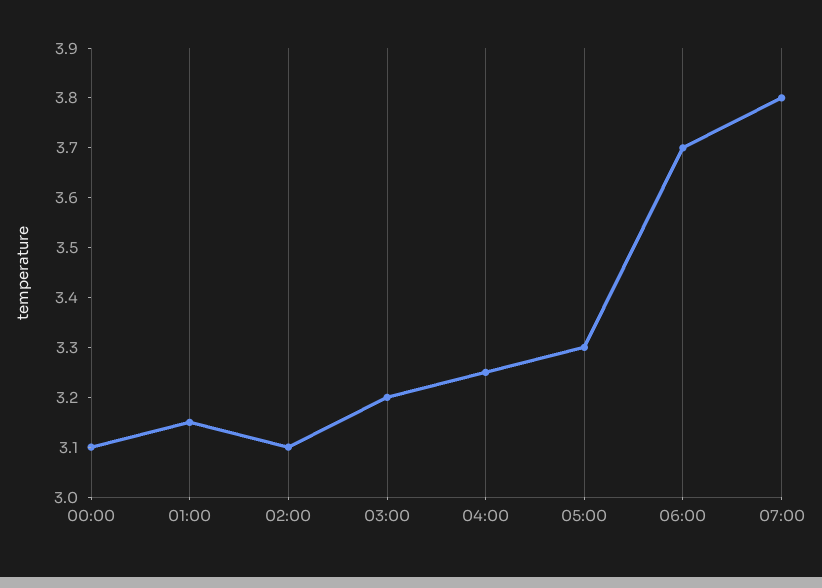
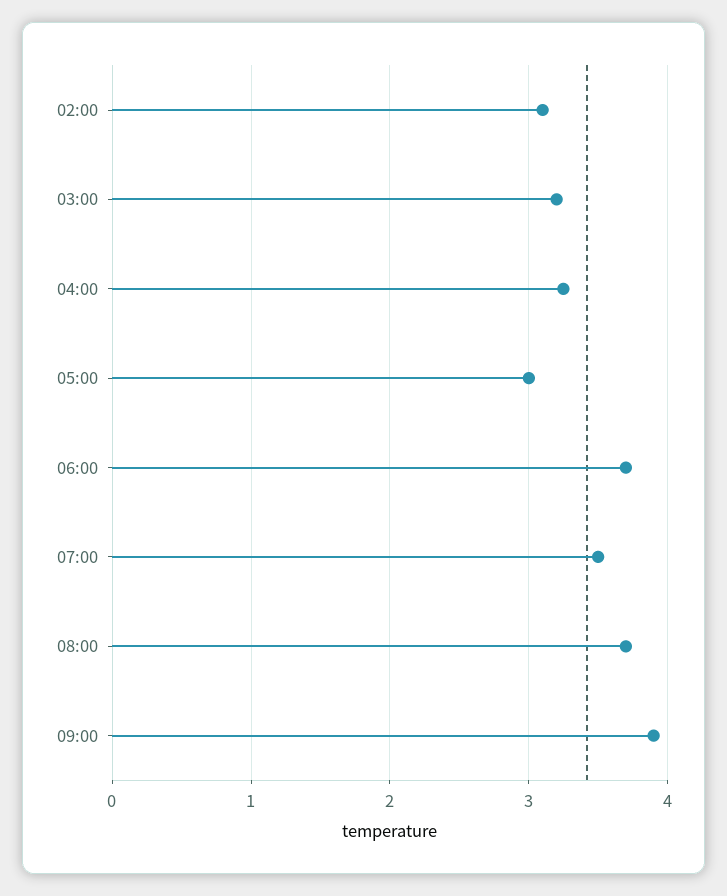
00:00: 3.1 -> none
01:00: 3.15 -> none
05:00: 3.3 -> 3
07:00: 3.8 -> 3.5
08:00: none -> 3.7
09:00: none -> 3.9

